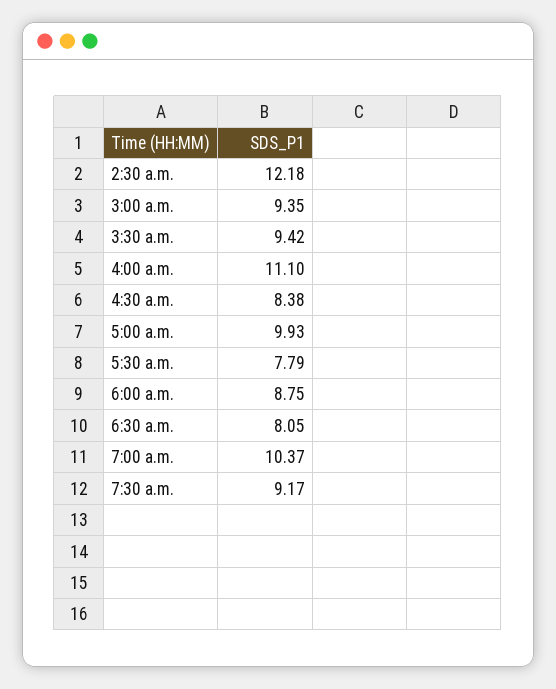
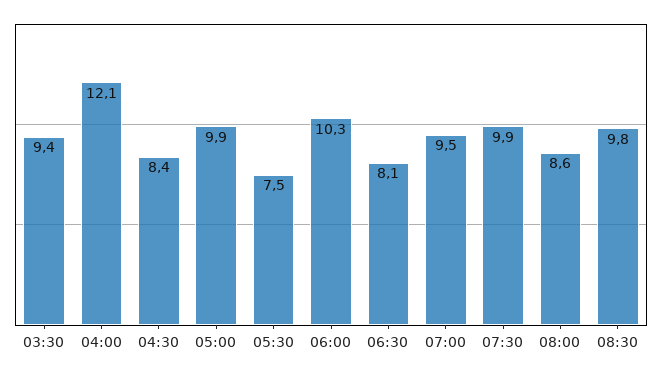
2:30 a.m.: 12.18 -> none
3:00 a.m.: 9.35 -> none
4:00 a.m.: 11.1 -> 12.1
5:30 a.m.: 7.79 -> 7.5
6:00 a.m.: 8.75 -> 10.3
7:00 a.m.: 10.37 -> 9.5
7:30 a.m.: 9.17 -> 9.9
08:00: none -> 8.6
08:30: none -> 9.8

